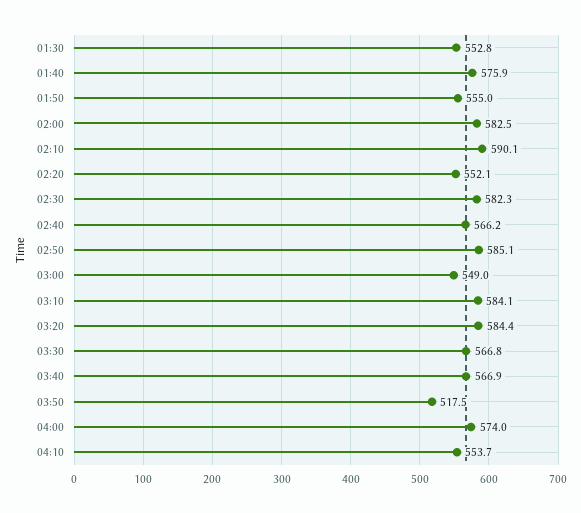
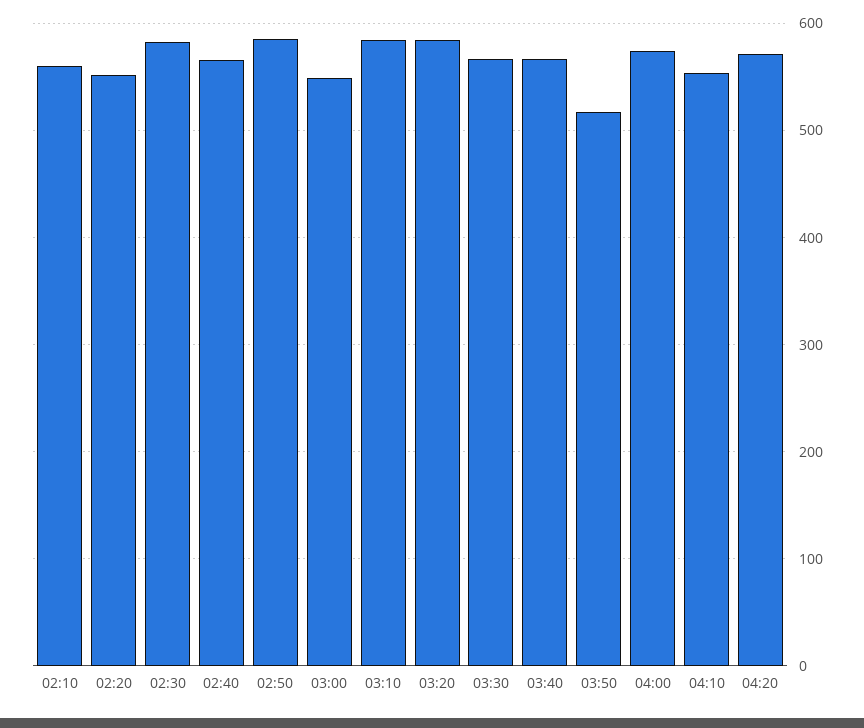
01:30: 552.8 -> none
01:40: 575.9 -> none
01:50: 555 -> none
02:00: 582.5 -> none
02:10: 590.1 -> 560
04:20: none -> 570

